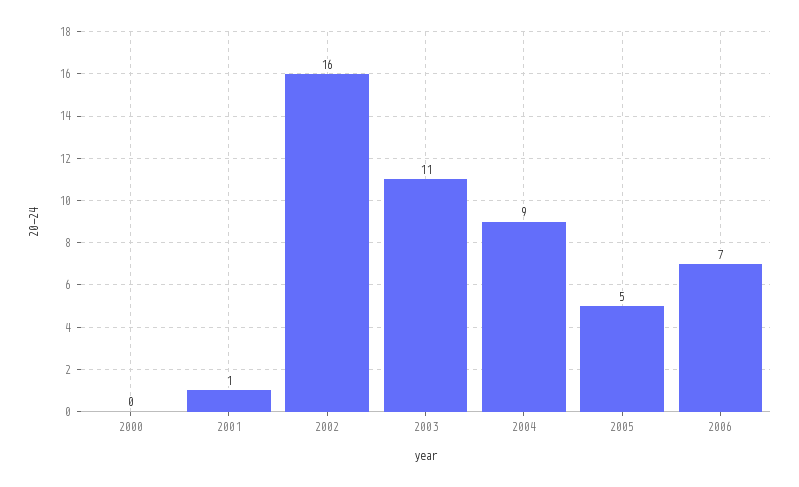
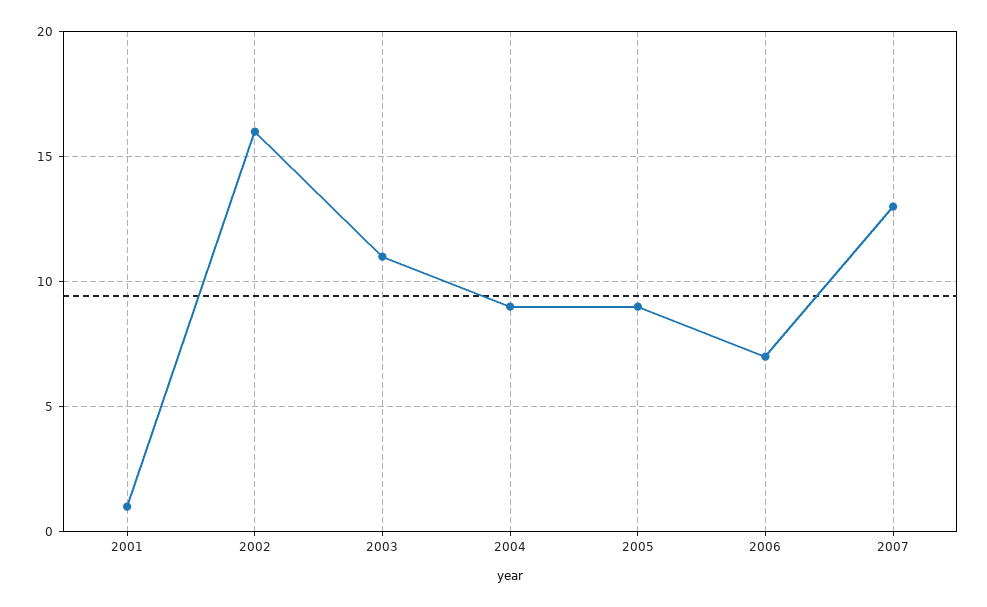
2000: 0 -> none
2005: 5 -> 9
2007: none -> 13

